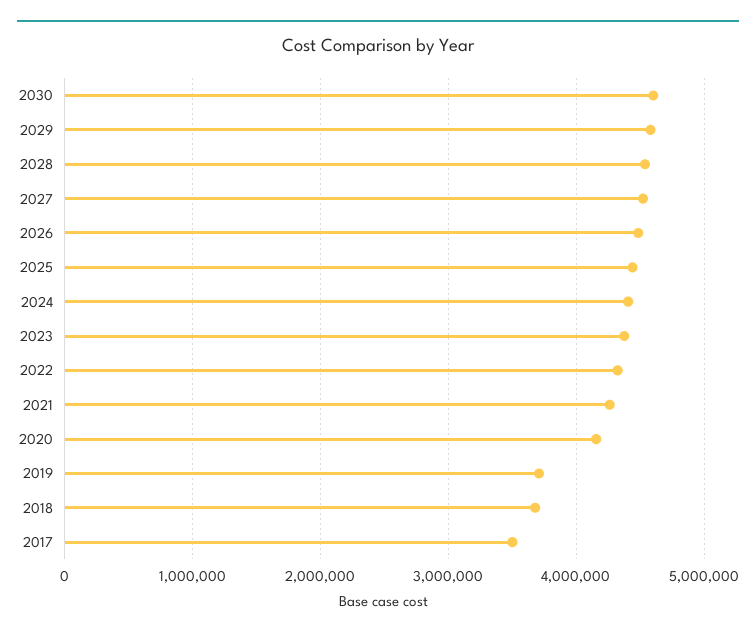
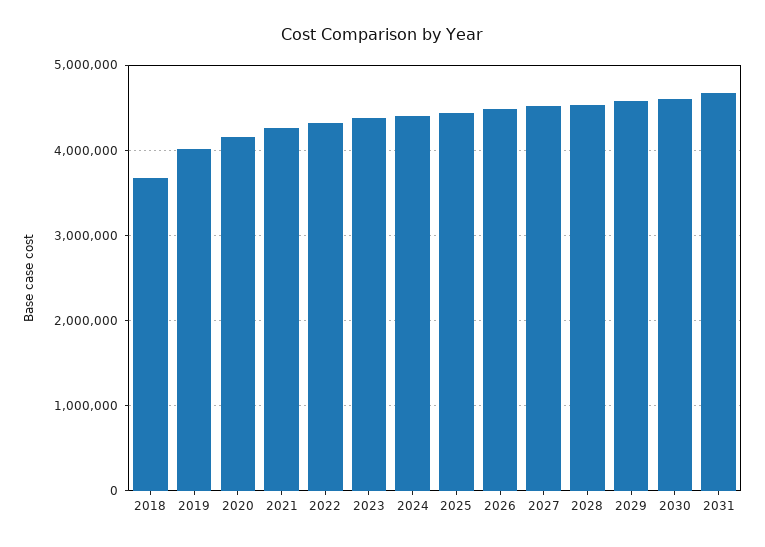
2019: 3700000 -> 4000000
2017: 3500000 -> none
2031: none -> 4700000

